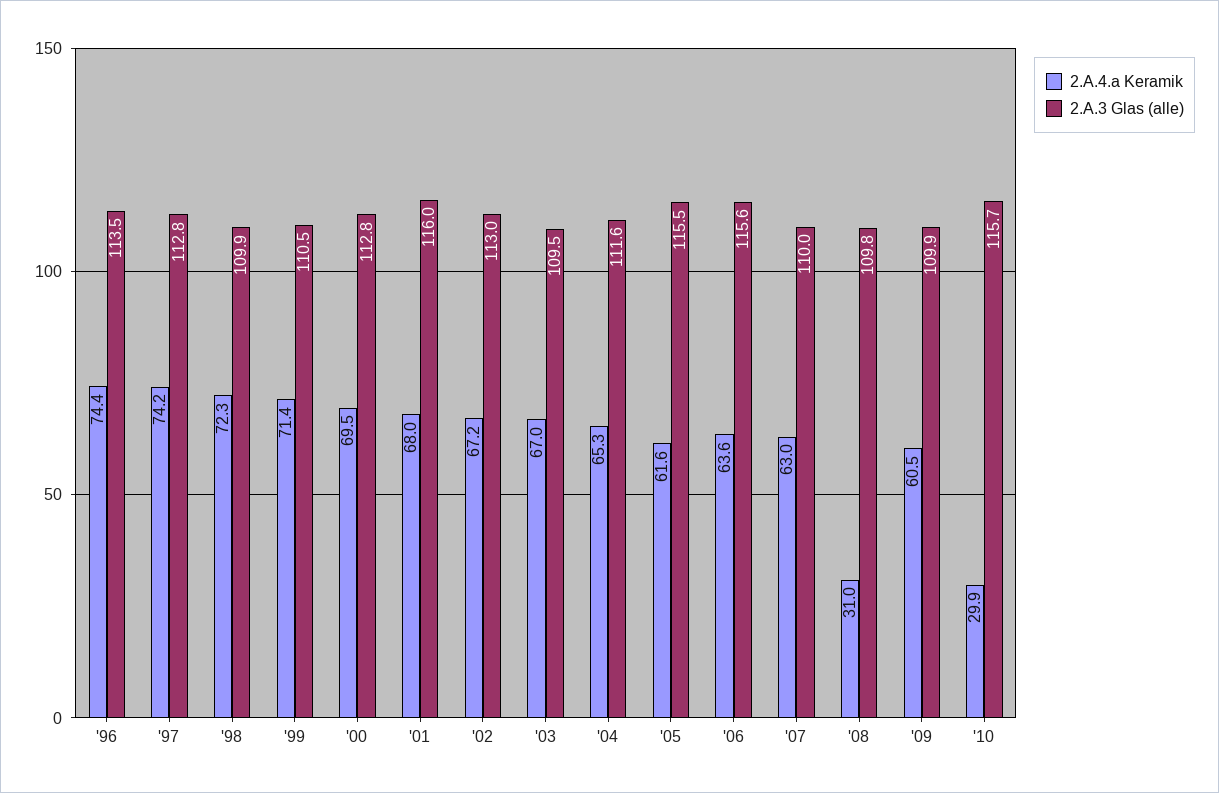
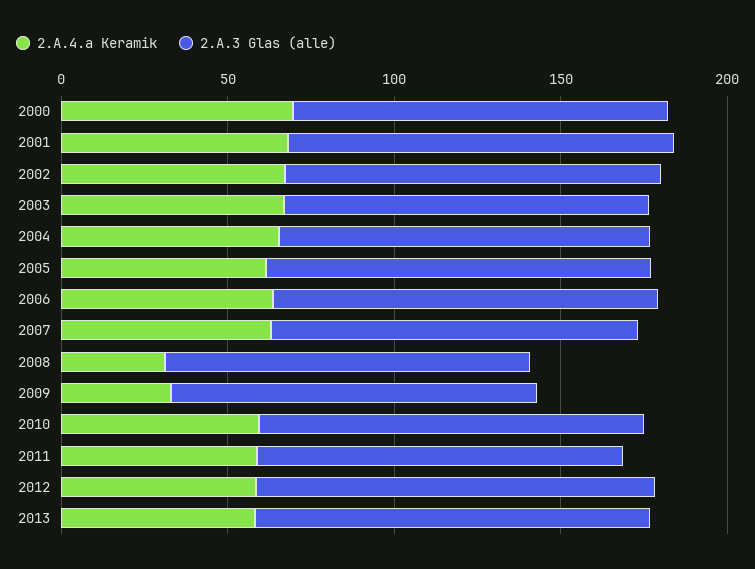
2.A.4.a Keramik, '96: 74.4 -> none
2.A.3 Glas (alle), '96: 113.5 -> none
2.A.4.a Keramik, '97: 74.2 -> none
2.A.3 Glas (alle), '97: 112.8 -> none
2.A.4.a Keramik, '98: 72.3 -> none
2.A.3 Glas (alle), '98: 109.9 -> none
2.A.4.a Keramik, '99: 71.4 -> none
2.A.3 Glas (alle), '99: 110.5 -> none
2.A.4.a Keramik, '09: 60.5 -> 30
2.A.4.a Keramik, '10: 29.9 -> 60
2.A.4.a Keramik, 2011: none -> 60
2.A.3 Glas (alle), 2011: none -> 110
2.A.4.a Keramik, 2012: none -> 60
2.A.3 Glas (alle), 2012: none -> 120
2.A.4.a Keramik, 2013: none -> 60
2.A.3 Glas (alle), 2013: none -> 120

